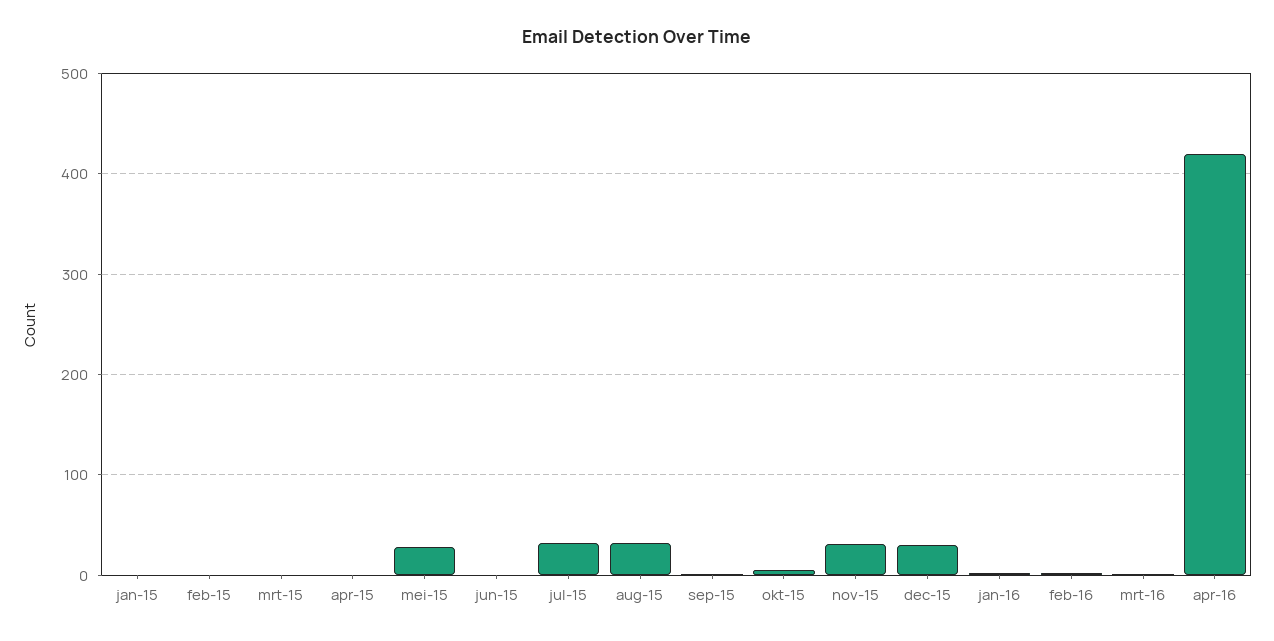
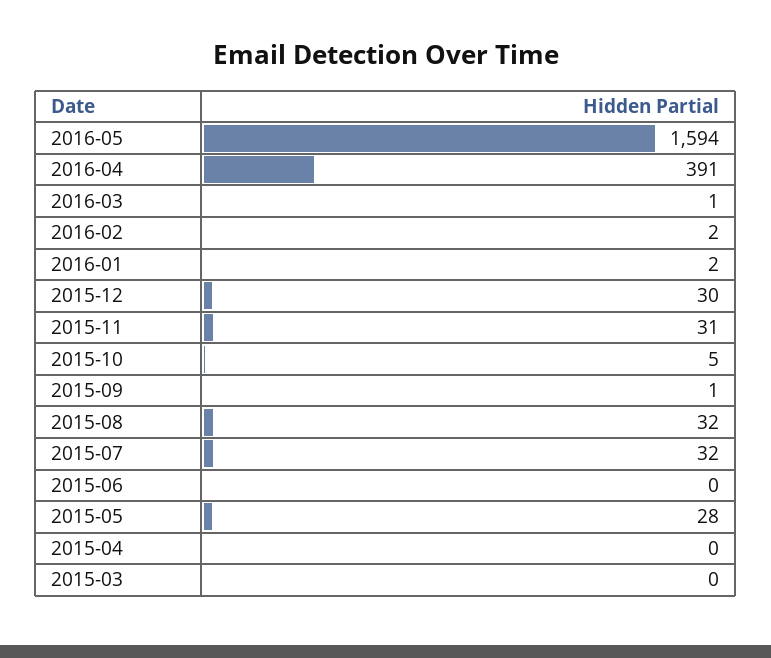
jan-15: 0 -> none
feb-15: 0 -> none
apr-16: 420 -> 391
2016-05: none -> 1594

